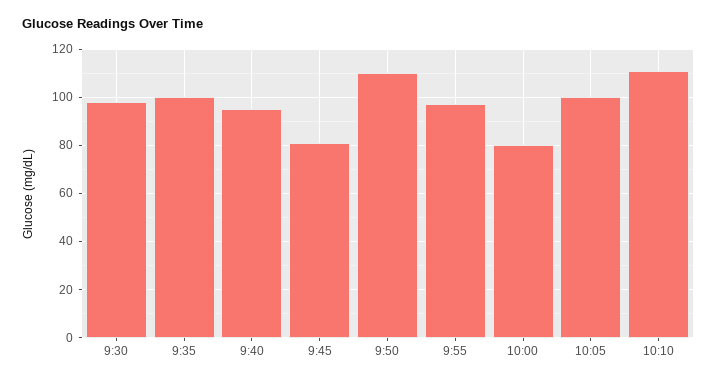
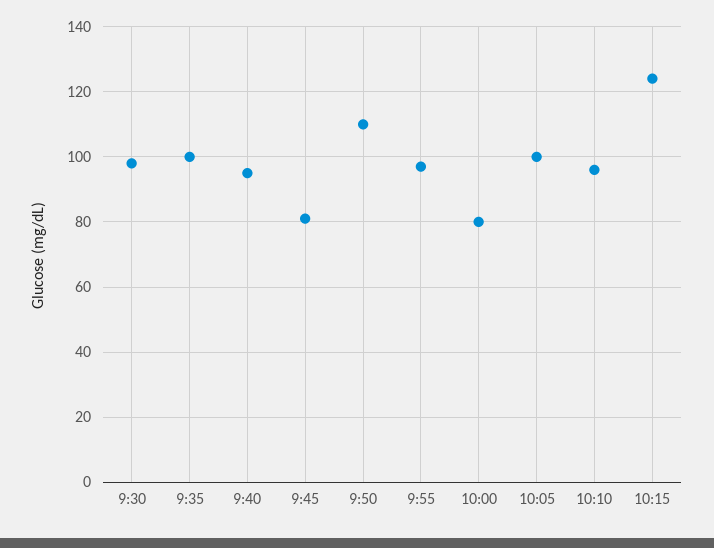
10:10: 110 -> 95
10:15: none -> 125

